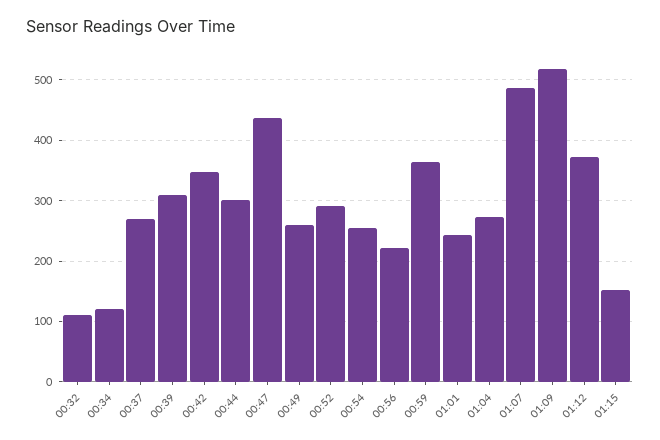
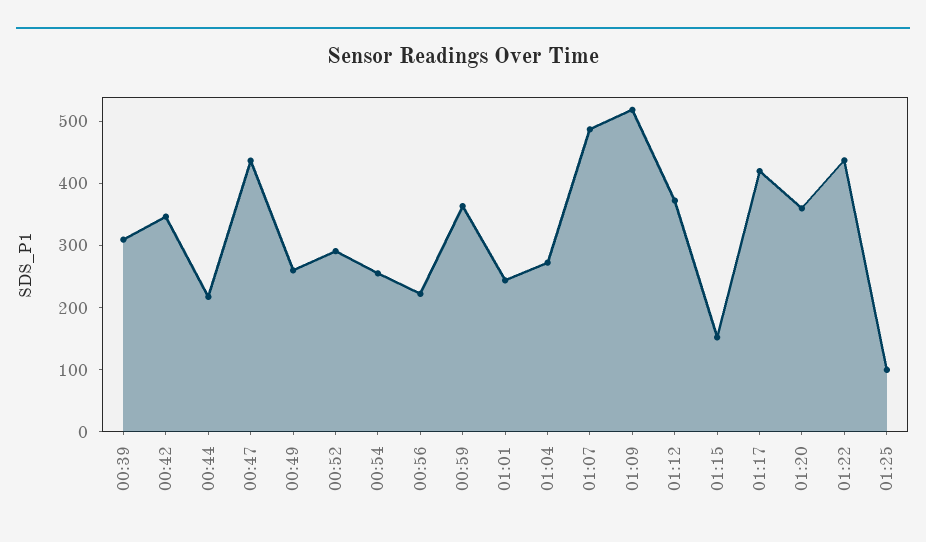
00:32: 110 -> none
00:34: 120 -> none
00:37: 270 -> none
00:44: 300 -> 220
01:17: none -> 420
01:20: none -> 360
01:22: none -> 440
01:25: none -> 100

